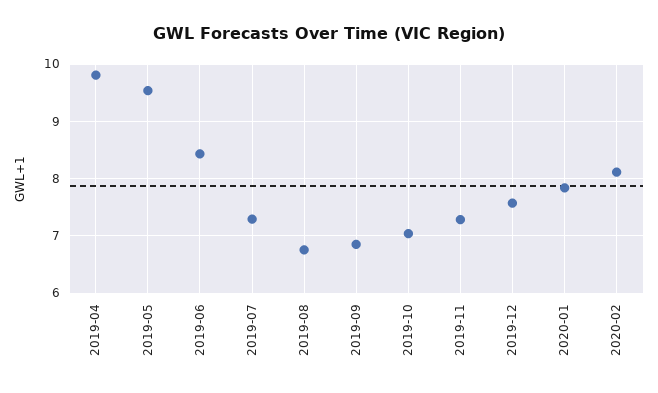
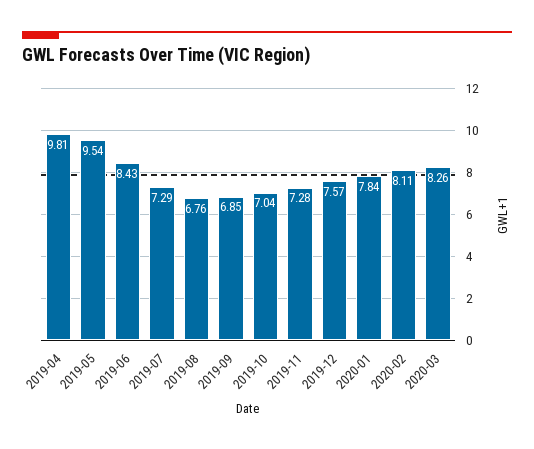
2020-03: none -> 8.26

